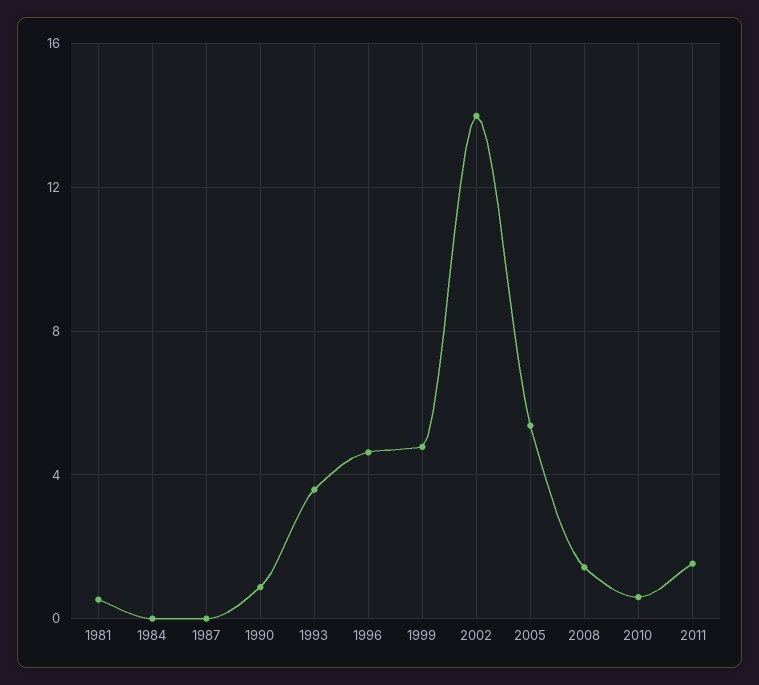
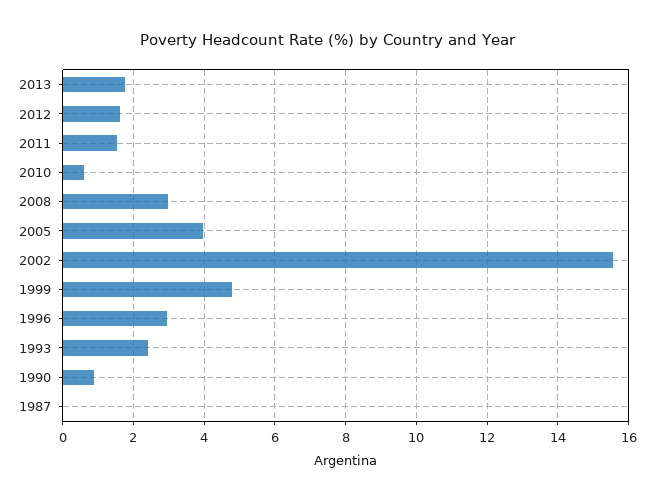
1981: 0.5 -> none
1984: 0 -> none
1993: 3.5 -> 2.4
1996: 4.5 -> 3
2002: 14 -> 15.6
2005: 5.5 -> 4
2008: 1.5 -> 3
2013: none -> 1.8
2012: none -> 1.6

